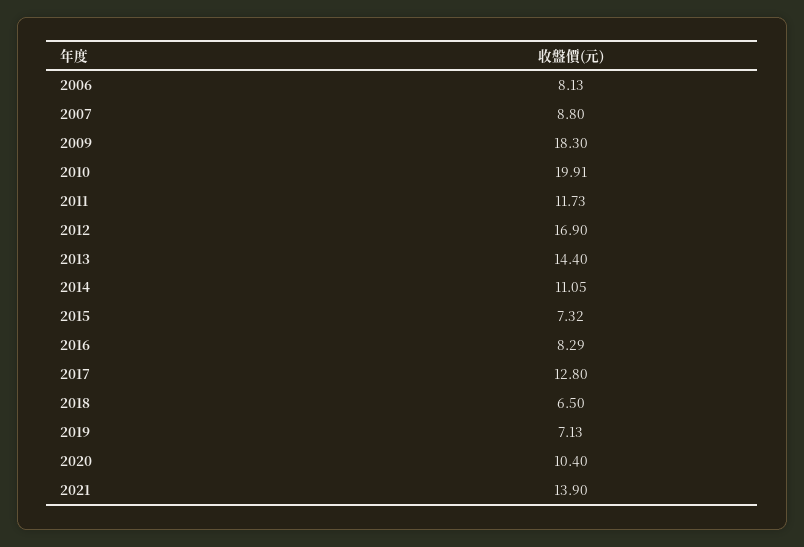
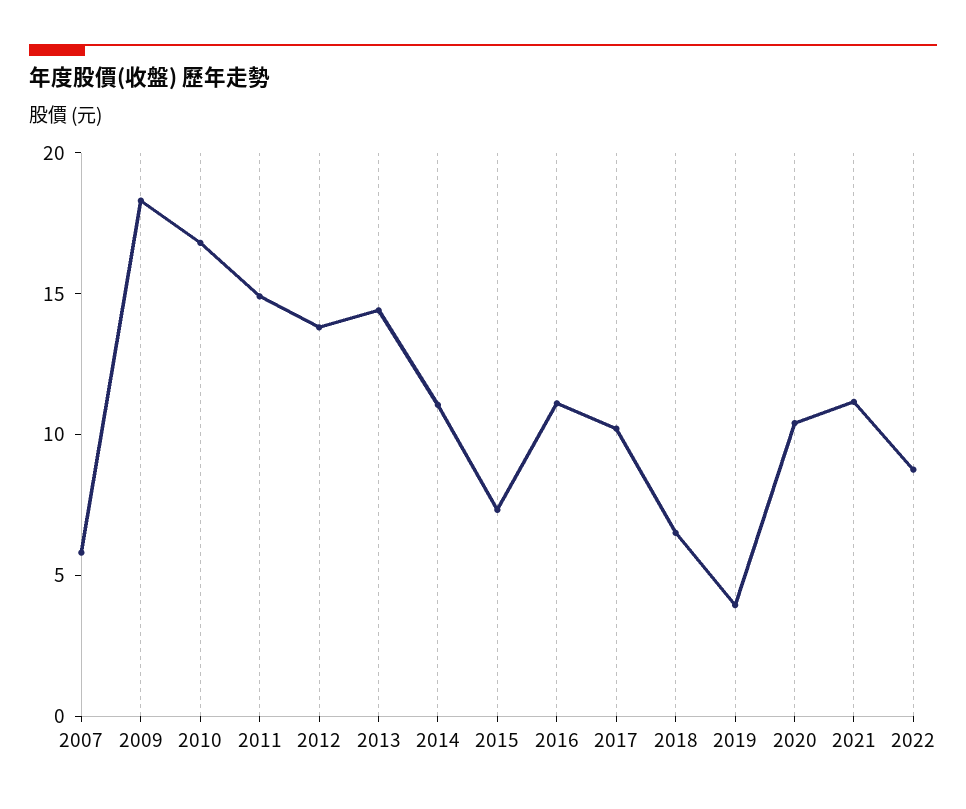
2006: 8.13 -> none
2007: 8.8 -> 6
2010: 19.91 -> 17
2011: 11.73 -> 15
2012: 16.9 -> 14
2016: 8.29 -> 11
2017: 12.8 -> 10
2019: 7.13 -> 4
2021: 13.9 -> 11
2022: none -> 9

